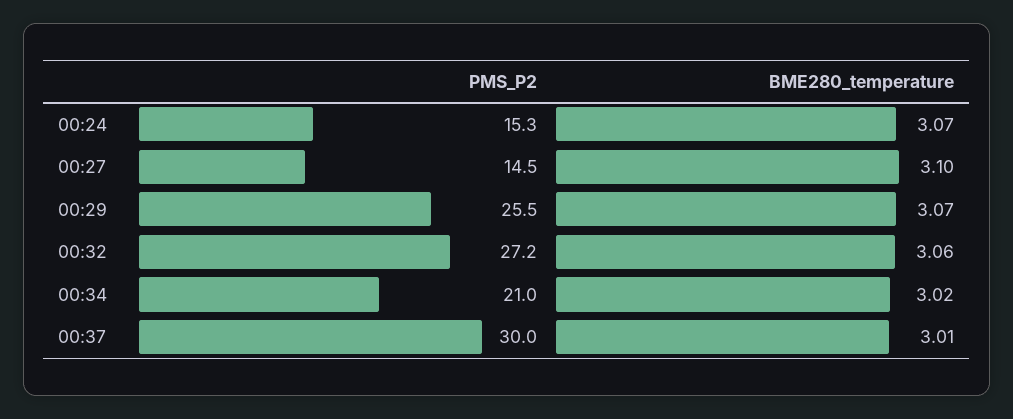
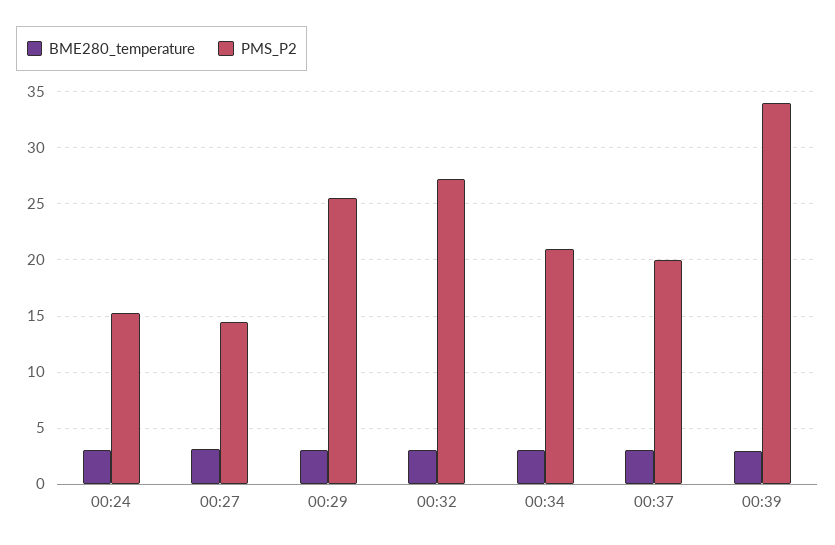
PMS_P2, 00:37: 30 -> 20
BME280_temperature, 00:39: none -> 3
PMS_P2, 00:39: none -> 34

